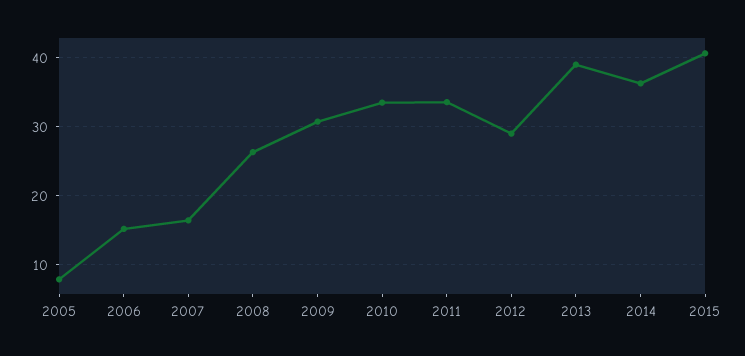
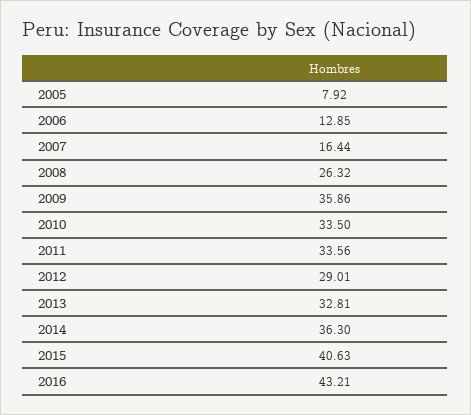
2006: 15 -> 12.85
2009: 31 -> 35.86
2013: 39 -> 32.81
2016: none -> 43.21

